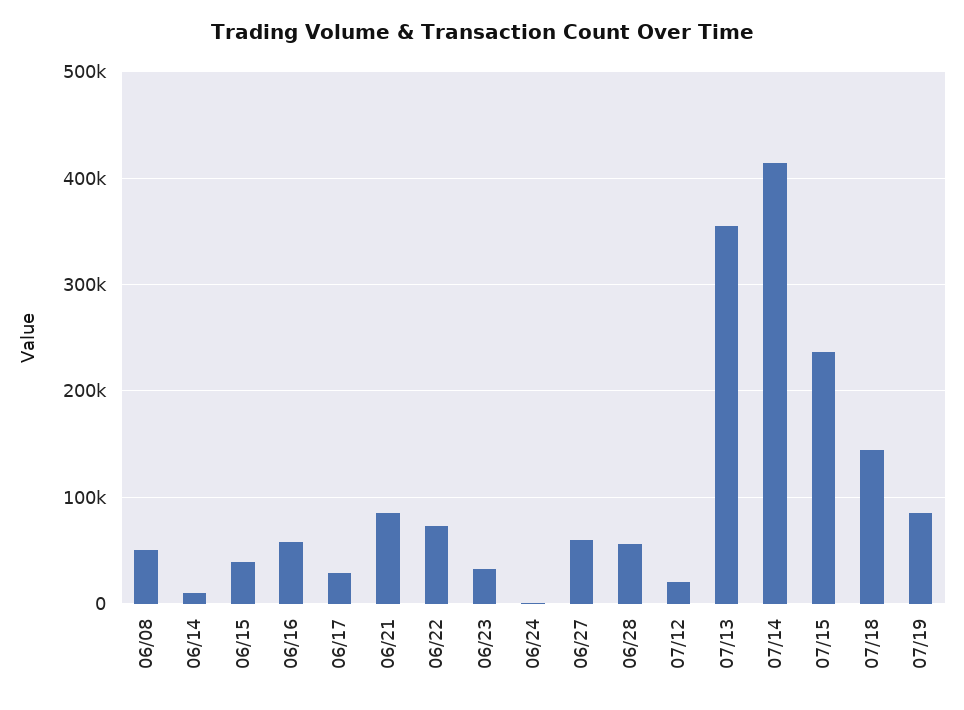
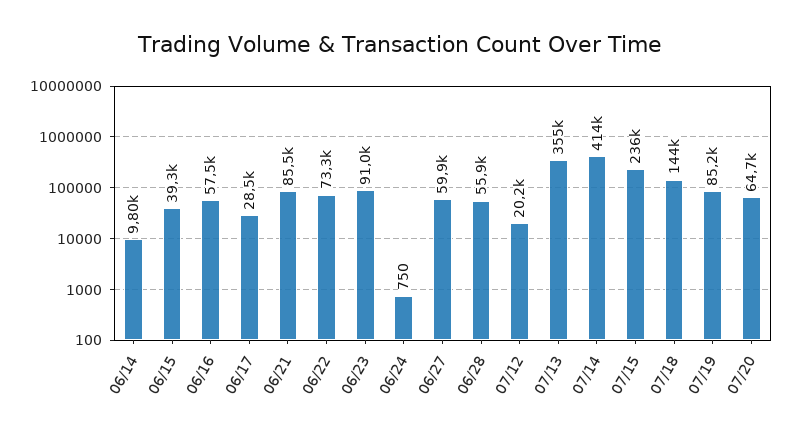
06/08: 50000 -> none
06/23: 30000 -> 91000
07/20: none -> 64700

